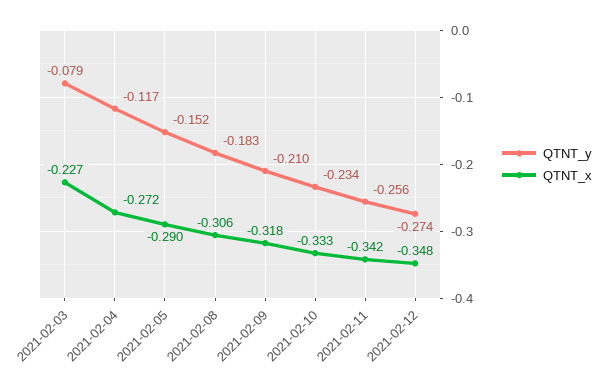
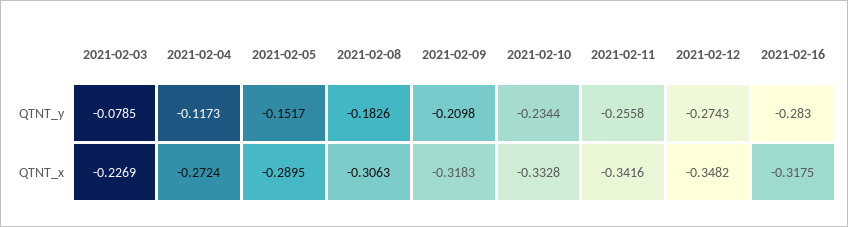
QTNT_y, 2021-02-16: none -> -0.283
QTNT_x, 2021-02-16: none -> -0.3175

